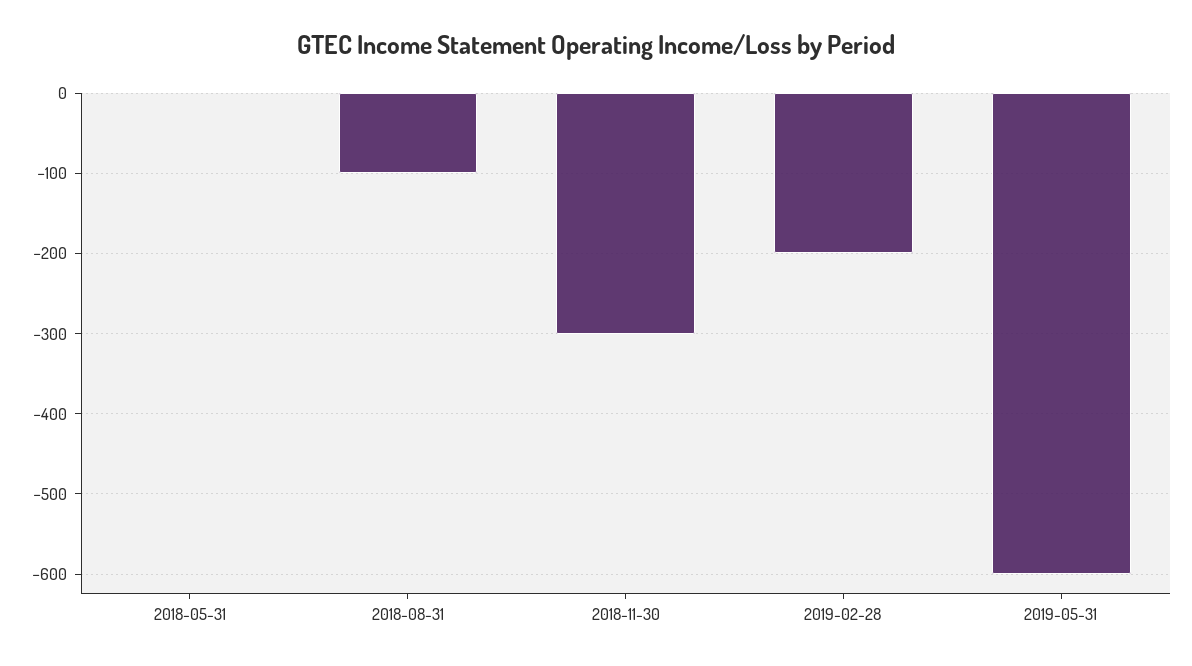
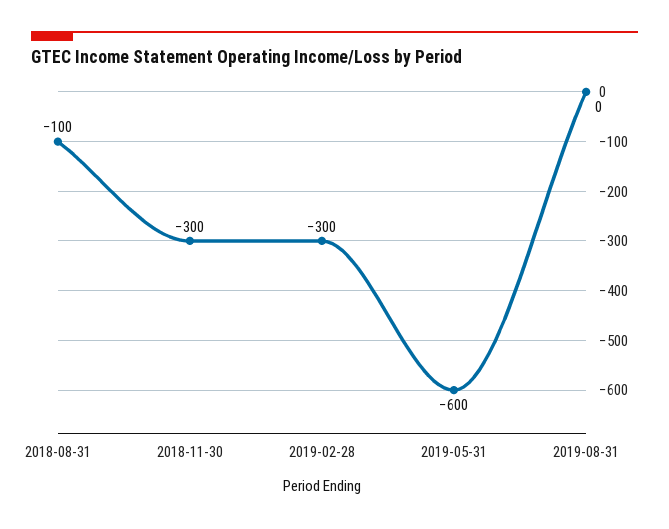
2018-05-31: 0 -> none
2019-02-28: -200 -> -300
2019-08-31: none -> 0

